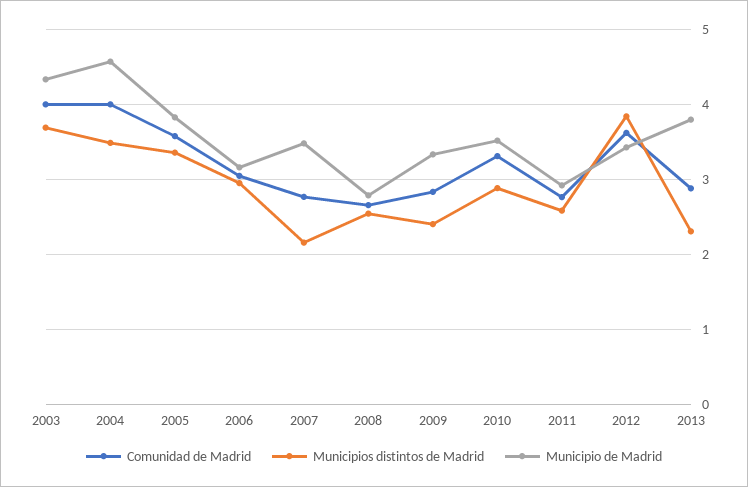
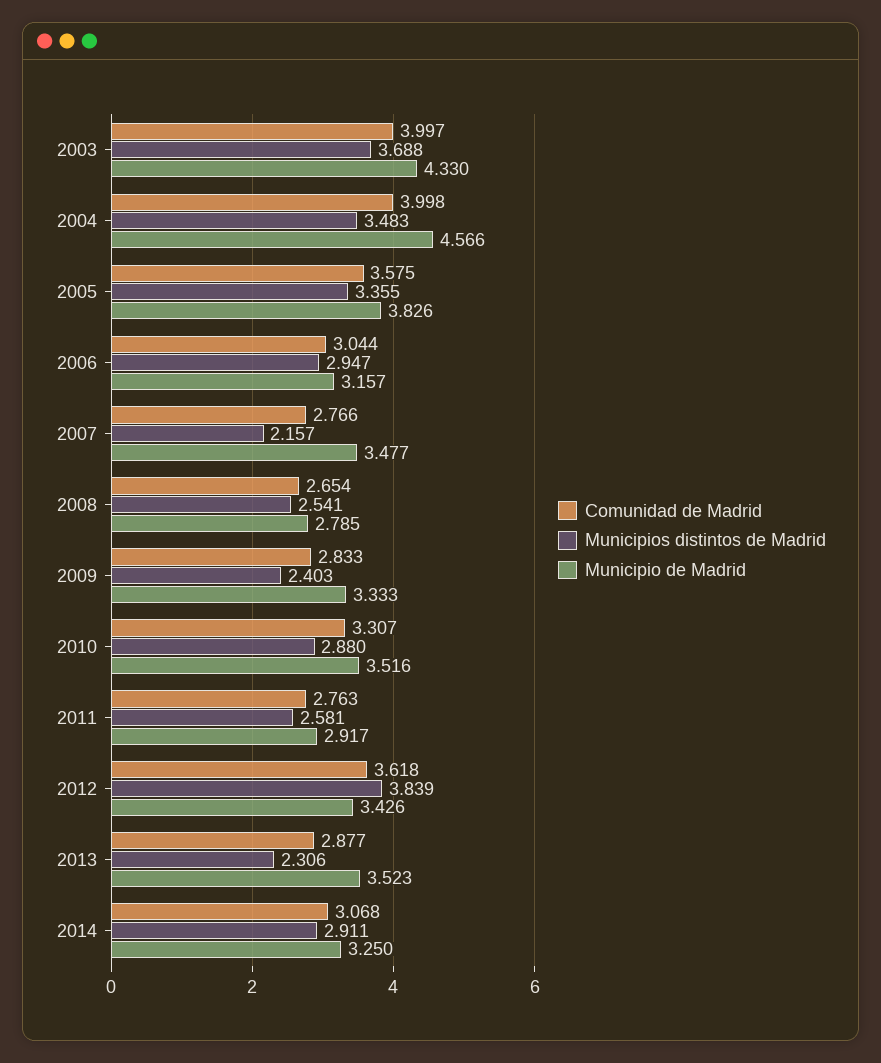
Municipio de Madrid, 2013: 3.8 -> 3.523
Comunidad de Madrid, 2014: none -> 3.068
Municipios distintos de Madrid, 2014: none -> 2.911
Municipio de Madrid, 2014: none -> 3.25

